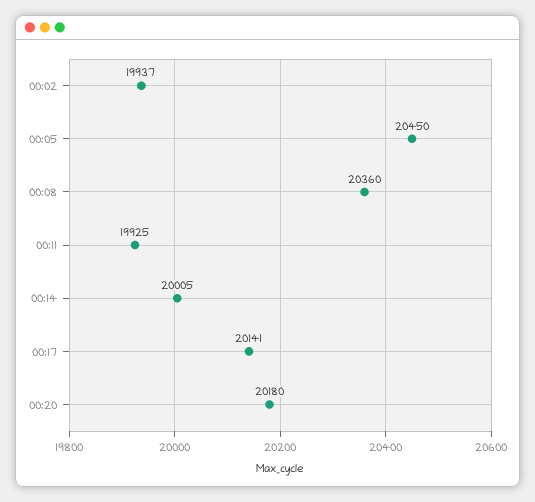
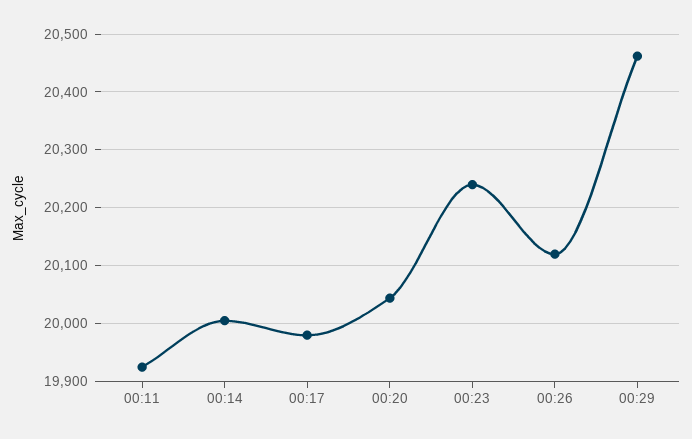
00:02: 19937 -> none
00:05: 20450 -> none
00:08: 20360 -> none
00:17: 20141 -> 19980
00:20: 20180 -> 20040
00:23: none -> 20240
00:26: none -> 20120
00:29: none -> 20460

